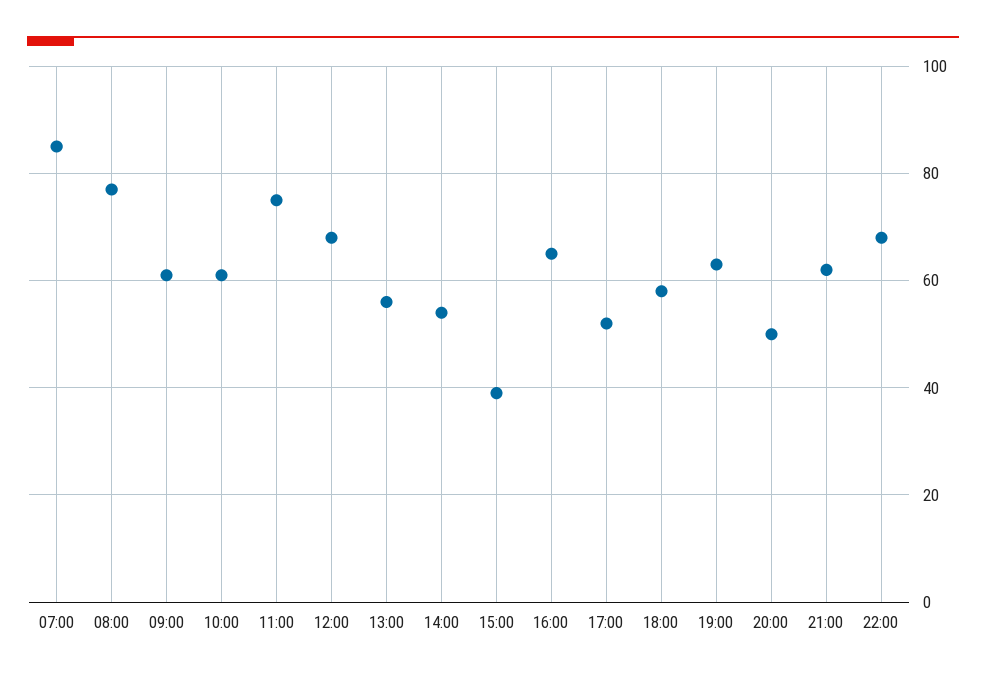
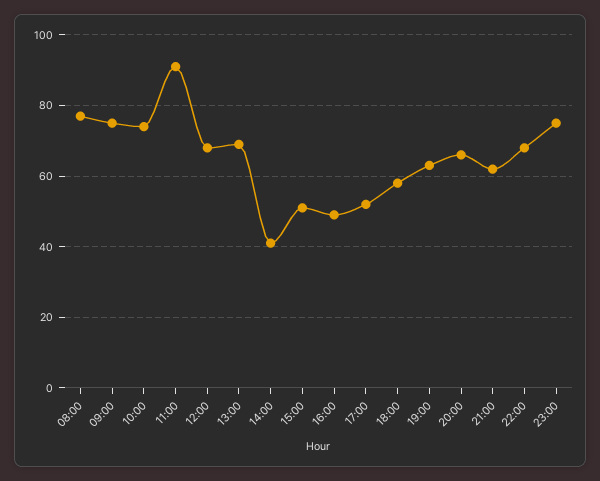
07:00: 85 -> none
09:00: 60 -> 75
10:00: 60 -> 75
11:00: 75 -> 90
13:00: 55 -> 70
14:00: 55 -> 40
15:00: 40 -> 50
16:00: 65 -> 50
20:00: 50 -> 65
23:00: none -> 75

